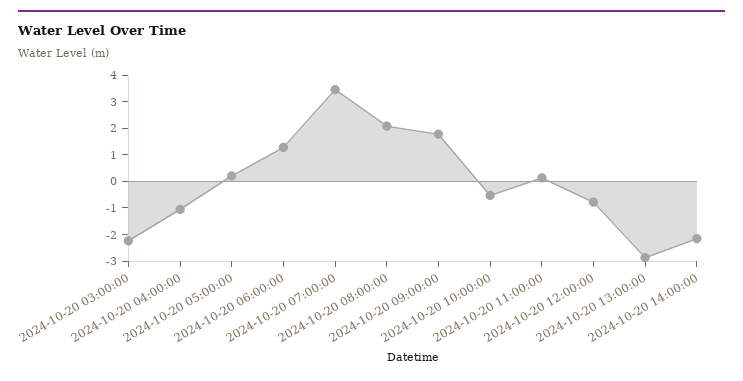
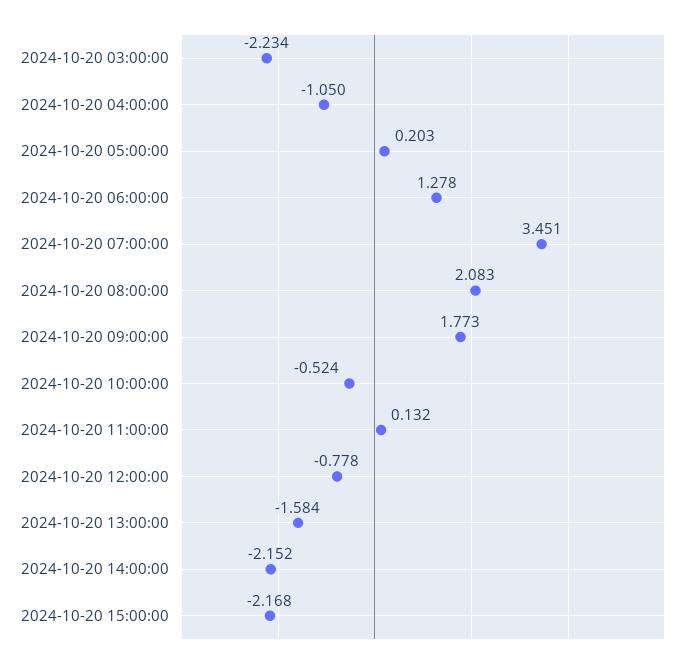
2024-10-20 13:00:00: -3 -> -1.584
2024-10-20 15:00:00: none -> -2.168

